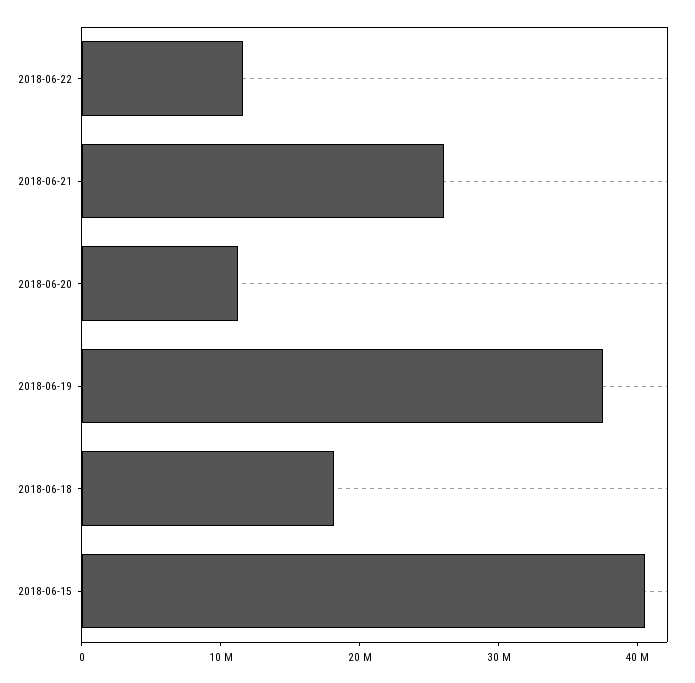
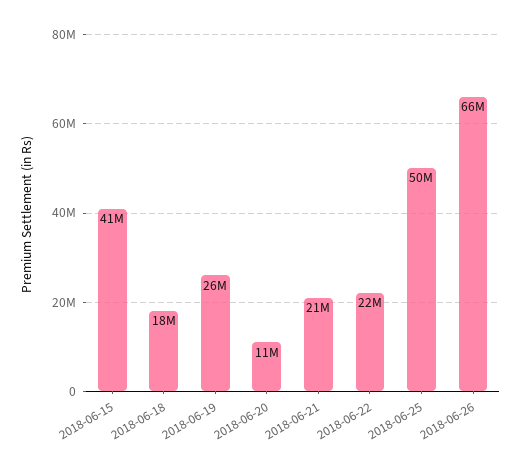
2018-06-22: 12000000 -> 22000000
2018-06-21: 26000000 -> 21000000
2018-06-19: 38000000 -> 26000000
2018-06-25: none -> 50000000
2018-06-26: none -> 66000000

